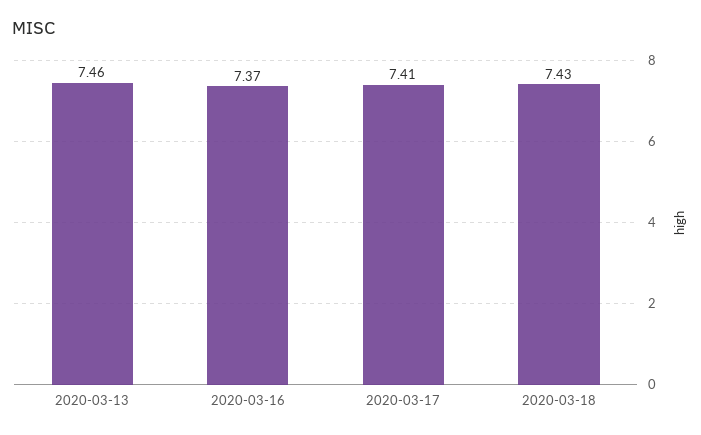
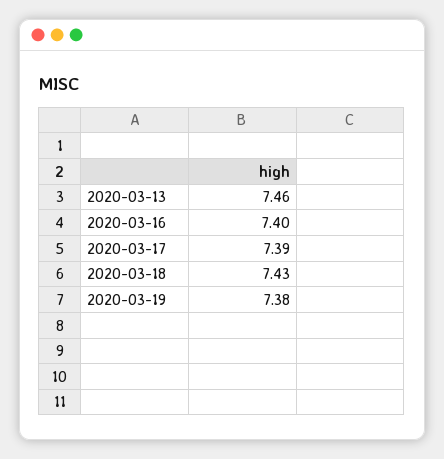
2020-03-16: 7.37 -> 7.4
2020-03-17: 7.41 -> 7.39
2020-03-19: none -> 7.38

